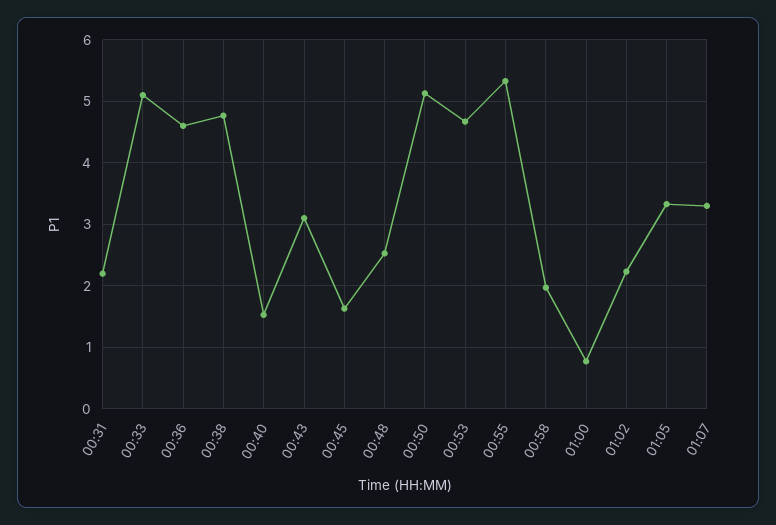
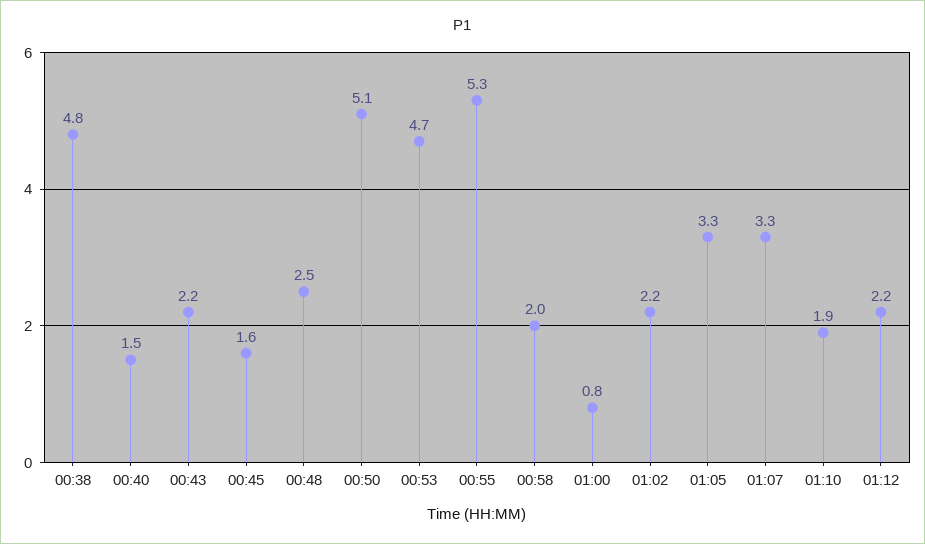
00:31: 2.2 -> none
00:33: 5.1 -> none
00:36: 4.6 -> none
00:43: 3.1 -> 2.2
01:10: none -> 1.9
01:12: none -> 2.2

